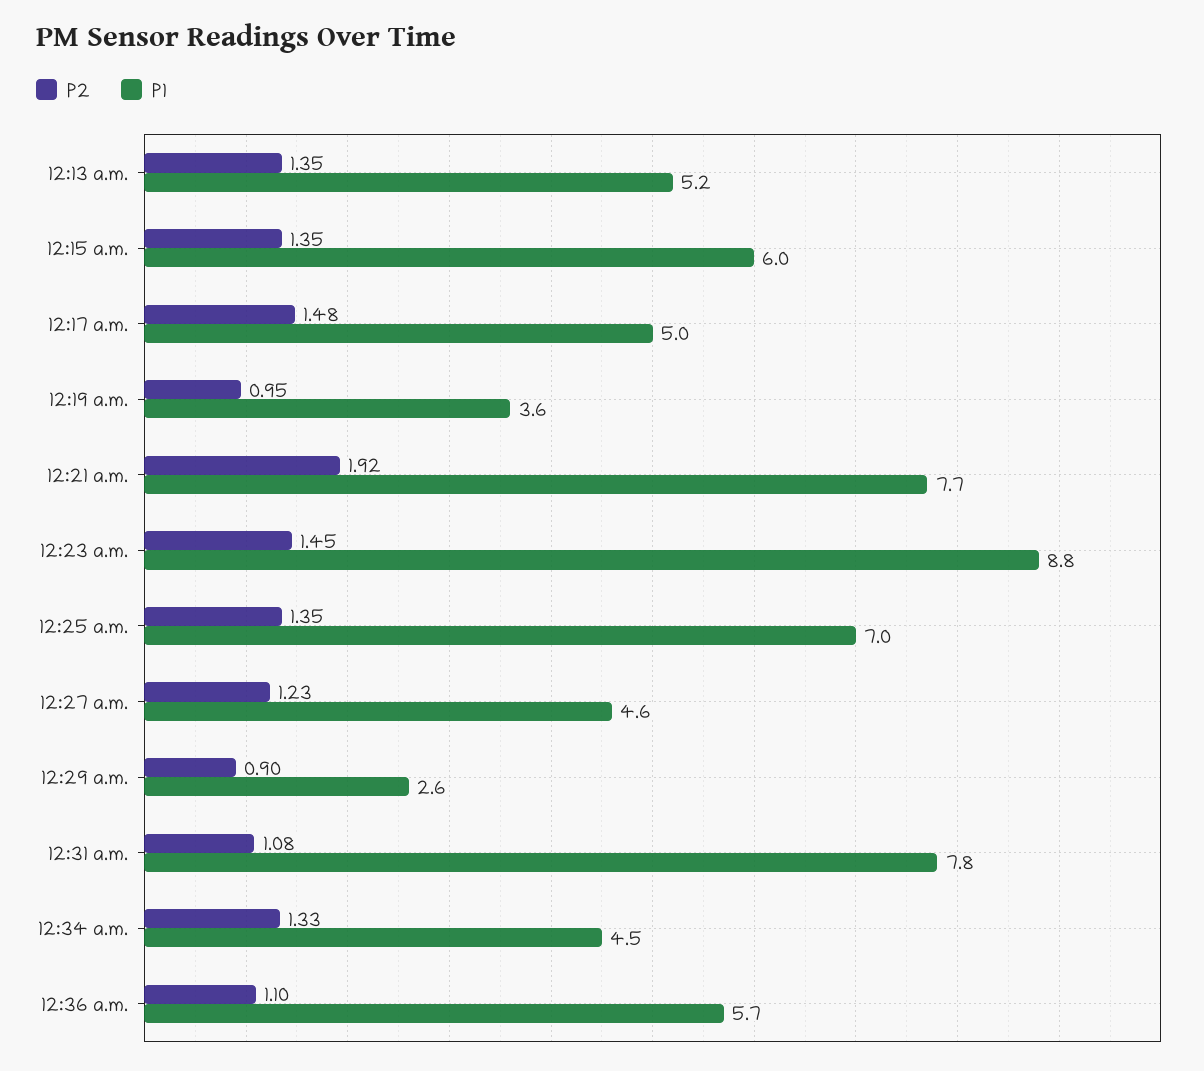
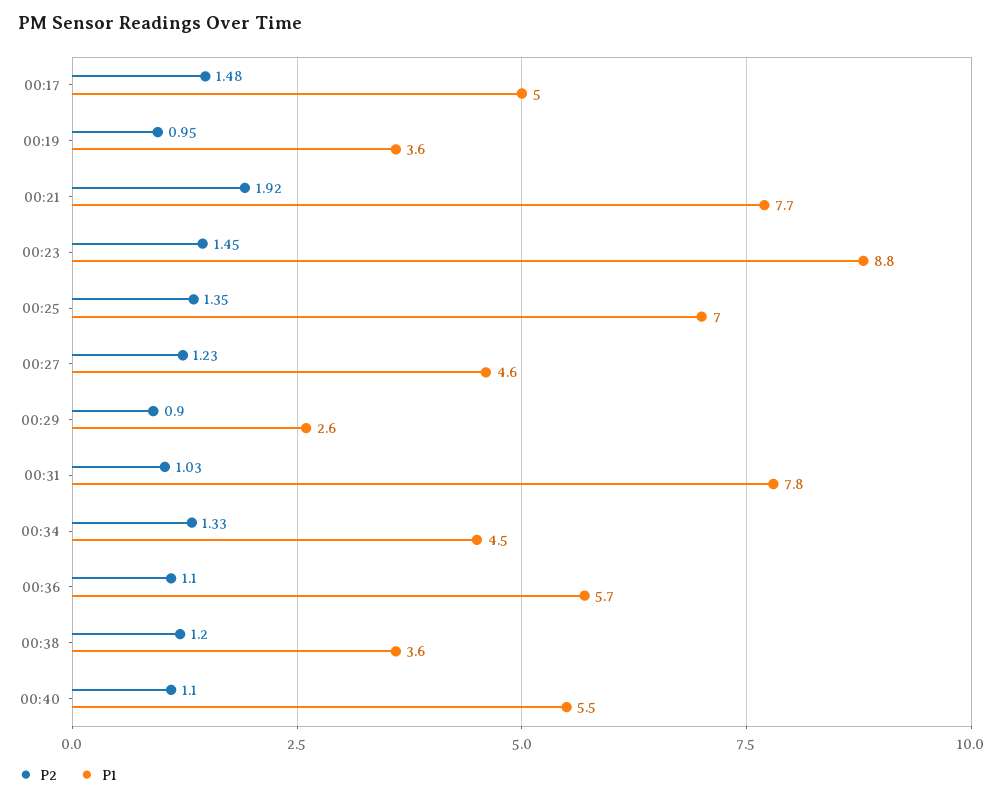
P2, 12:13 a.m.: 1.35 -> none
P1, 12:13 a.m.: 5.2 -> none
P2, 12:15 a.m.: 1.35 -> none
P1, 12:15 a.m.: 6 -> none
P2, 12:31 a.m.: 1.08 -> 1.03
P2, 00:38: none -> 1.2
P1, 00:38: none -> 3.6
P2, 00:40: none -> 1.1
P1, 00:40: none -> 5.5

